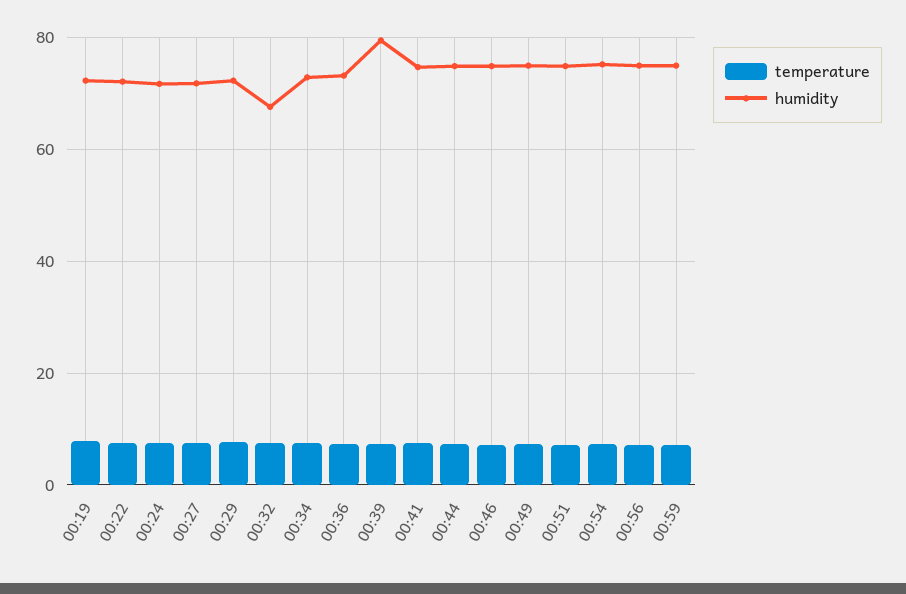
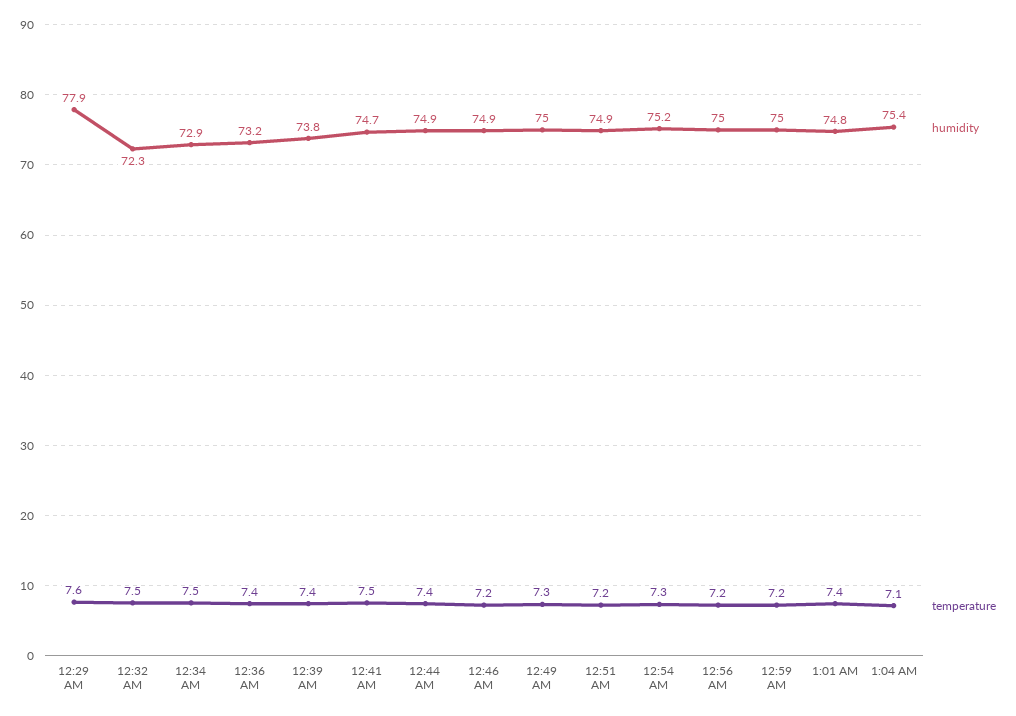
temperature, 00:19: 8 -> none
humidity, 00:19: 72 -> none
temperature, 00:22: 8 -> none
humidity, 00:22: 72 -> none
temperature, 00:24: 8 -> none
humidity, 00:24: 72 -> none
temperature, 00:27: 8 -> none
humidity, 00:27: 72 -> none
humidity, 00:29: 72 -> 77.9
humidity, 00:32: 68 -> 72.3
humidity, 00:39: 80 -> 73.8
humidity, 1:01 AM: none -> 74.8
temperature, 1:01 AM: none -> 7.4
humidity, 1:04 AM: none -> 75.4
temperature, 1:04 AM: none -> 7.1

